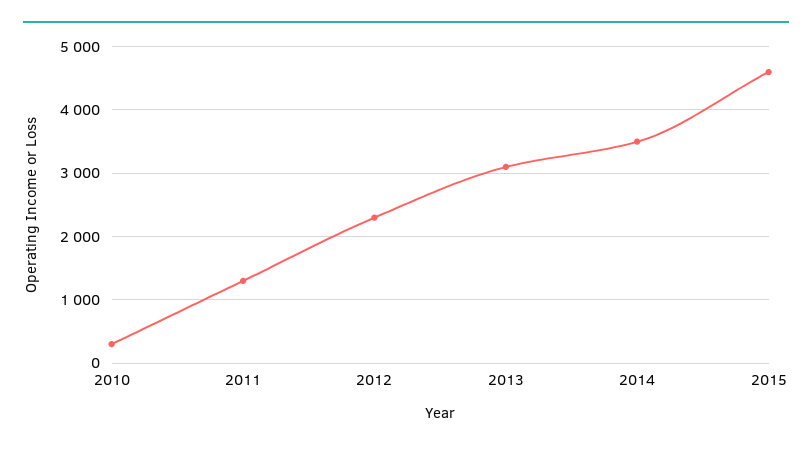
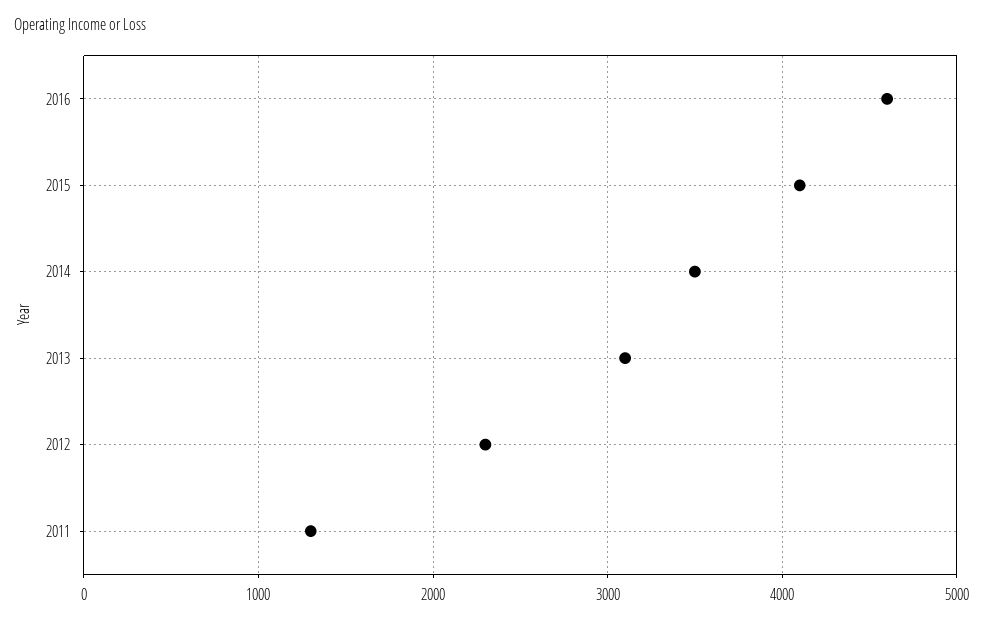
2010: 300 -> none
2015: 4600 -> 4100
2016: none -> 4600

